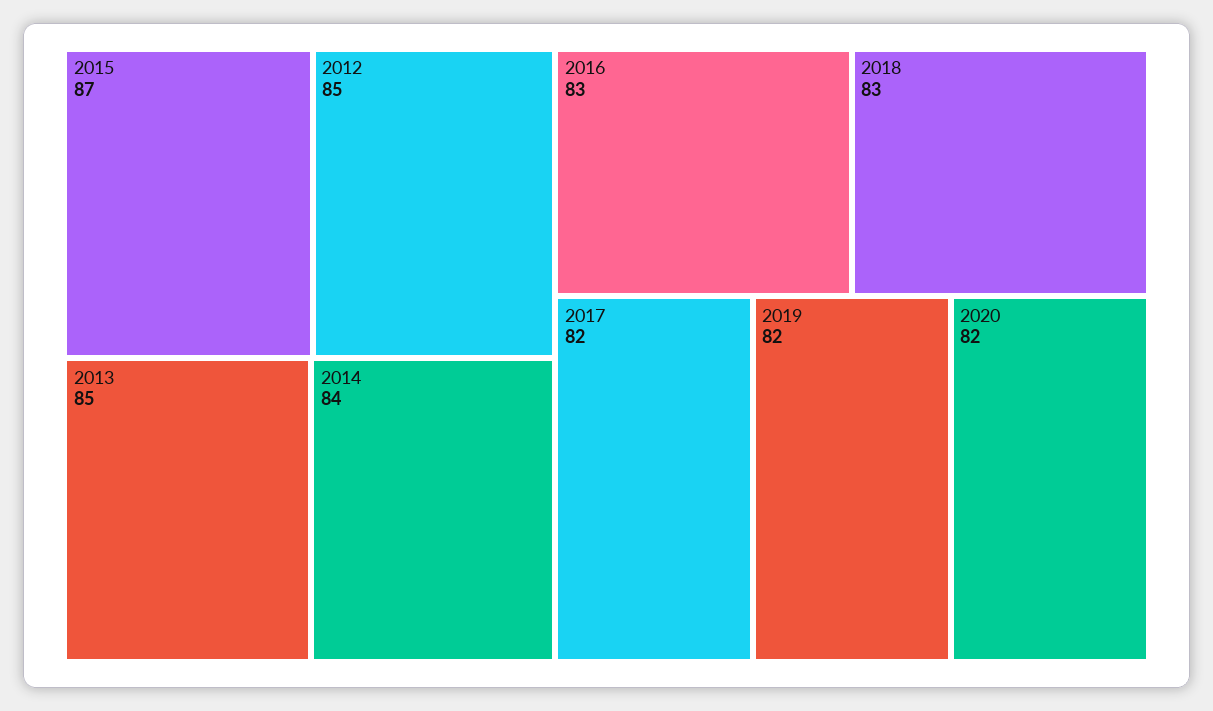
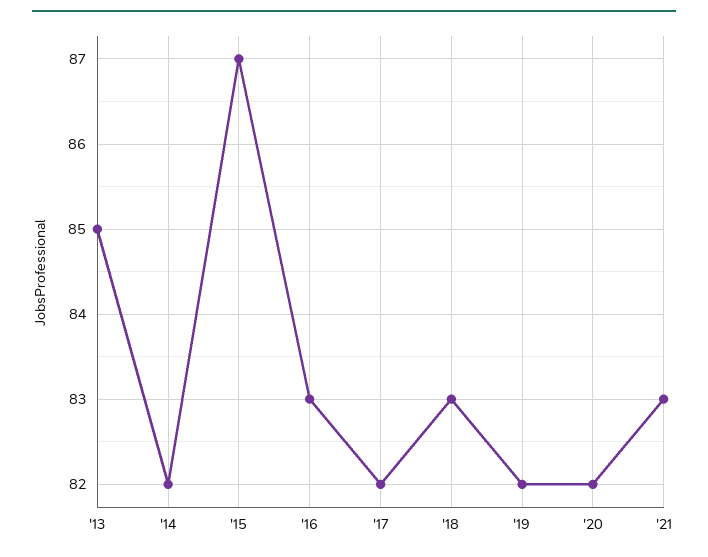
2012: 85 -> none
2014: 84 -> 82
'21: none -> 83

